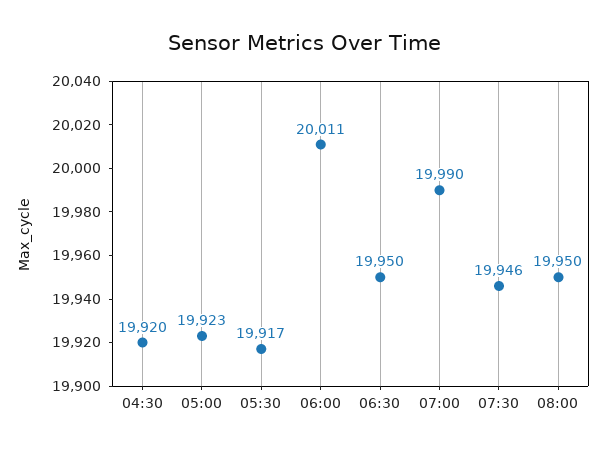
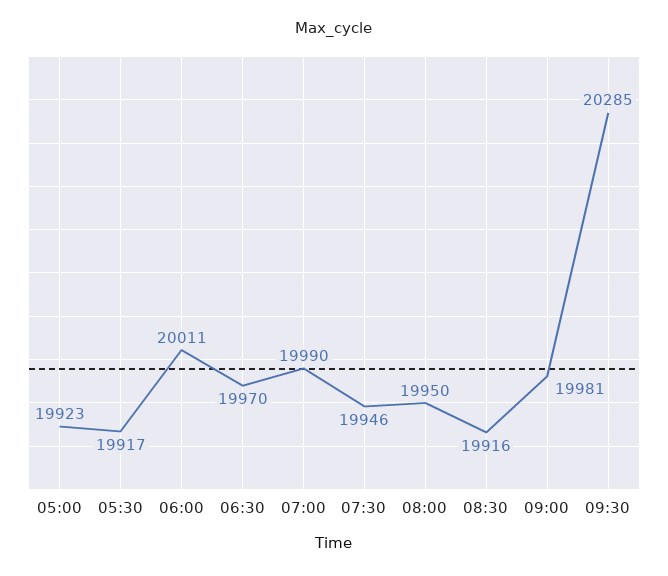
04:30: 19920 -> none
06:30: 19950 -> 19970
08:30: none -> 19916
09:00: none -> 19981
09:30: none -> 20285

